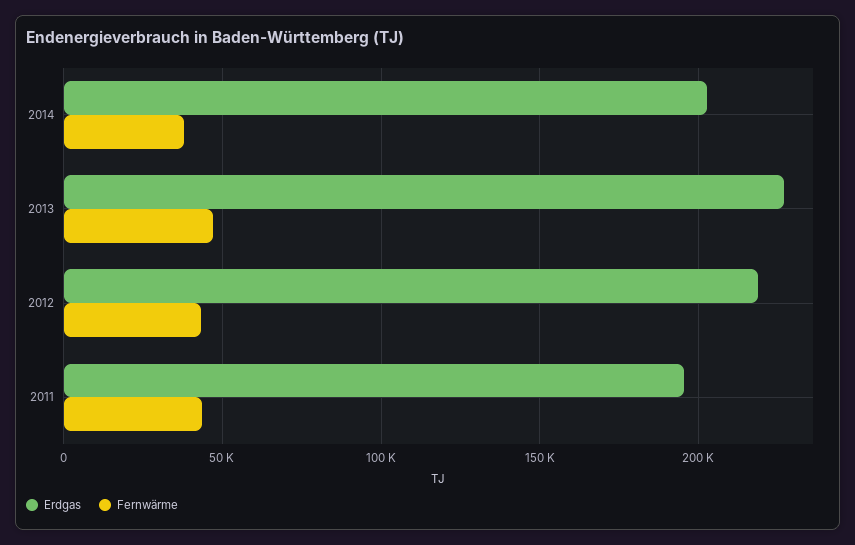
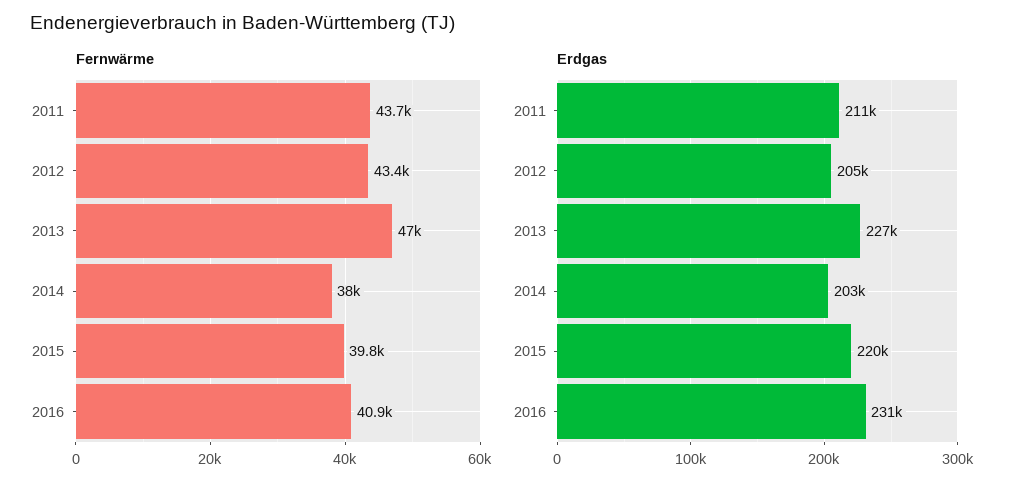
Erdgas, 2012: 220000 -> 205000
Erdgas, 2011: 195000 -> 211000
Fernwärme, 2015: none -> 39800
Fernwärme, 2016: none -> 40900
Erdgas, 2015: none -> 220000
Erdgas, 2016: none -> 231000

